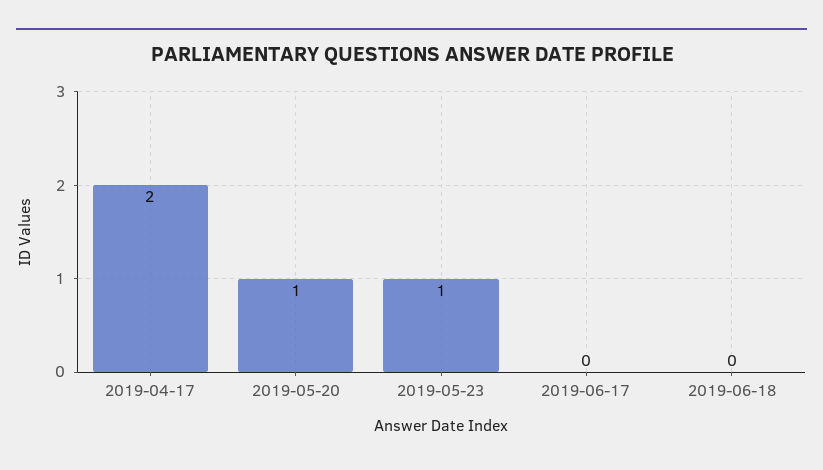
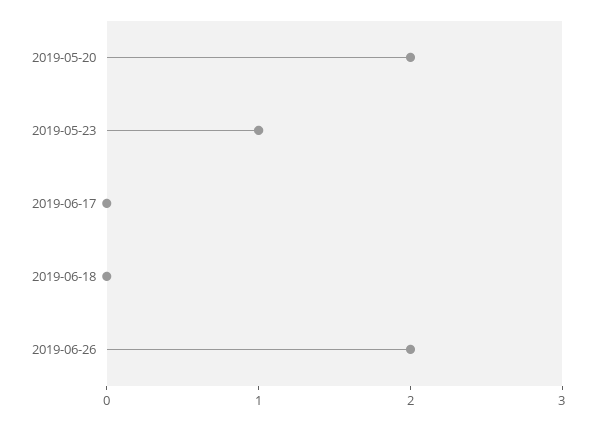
2019-04-17: 2 -> none
2019-05-20: 1 -> 2
2019-06-26: none -> 2

